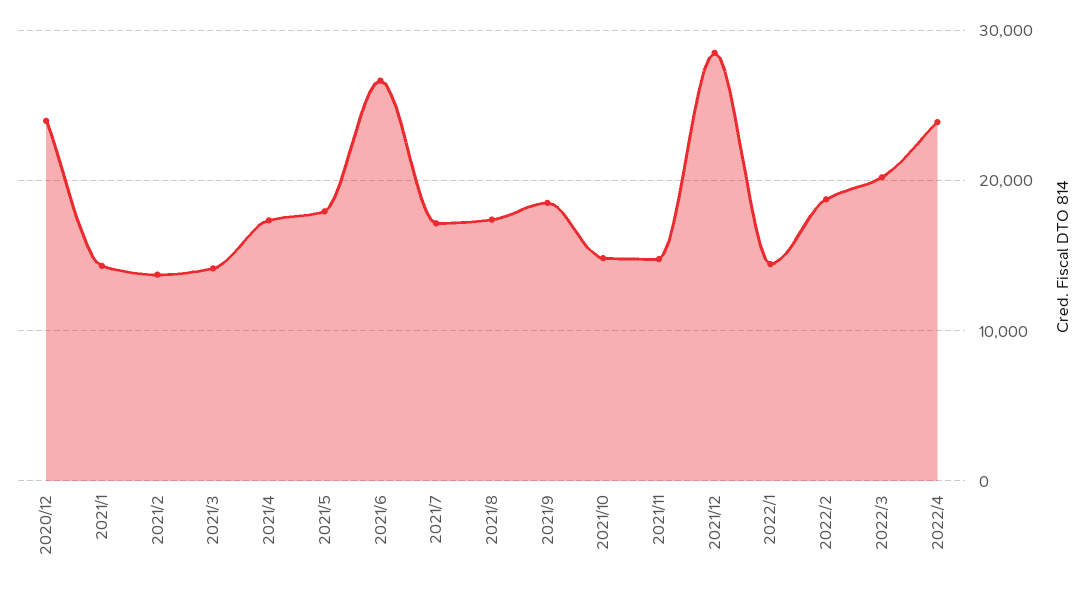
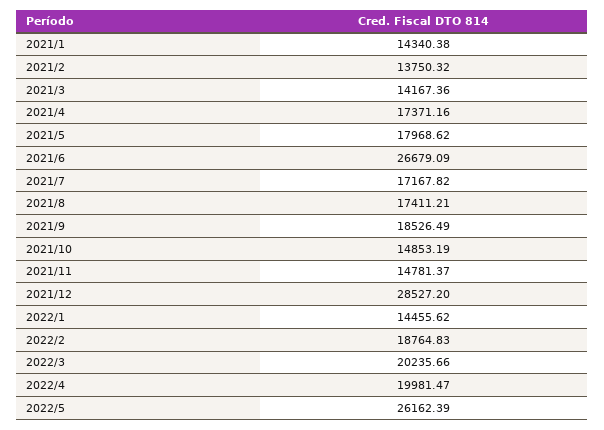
2020/12: 24000 -> none
2022/4: 24000 -> 19981.47
2022/5: none -> 26162.39

